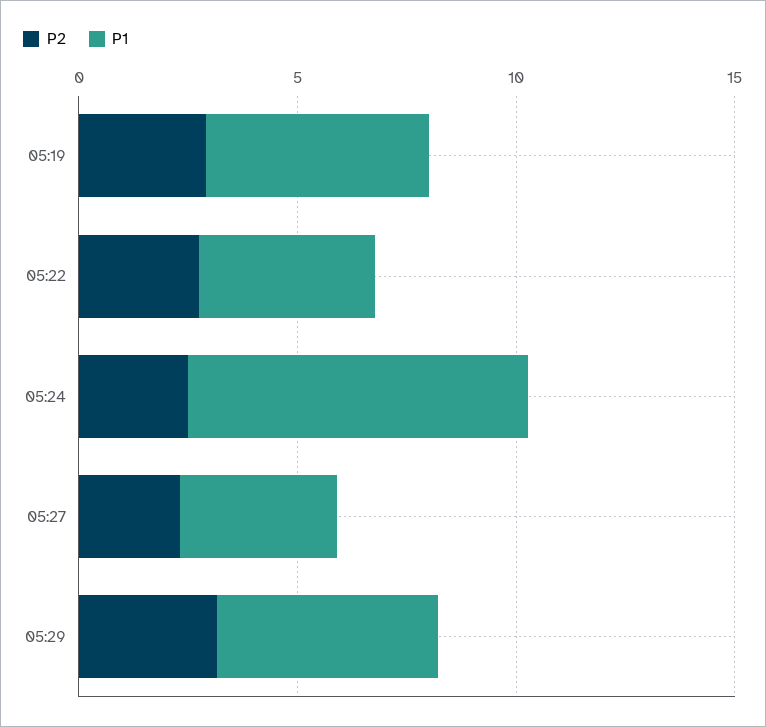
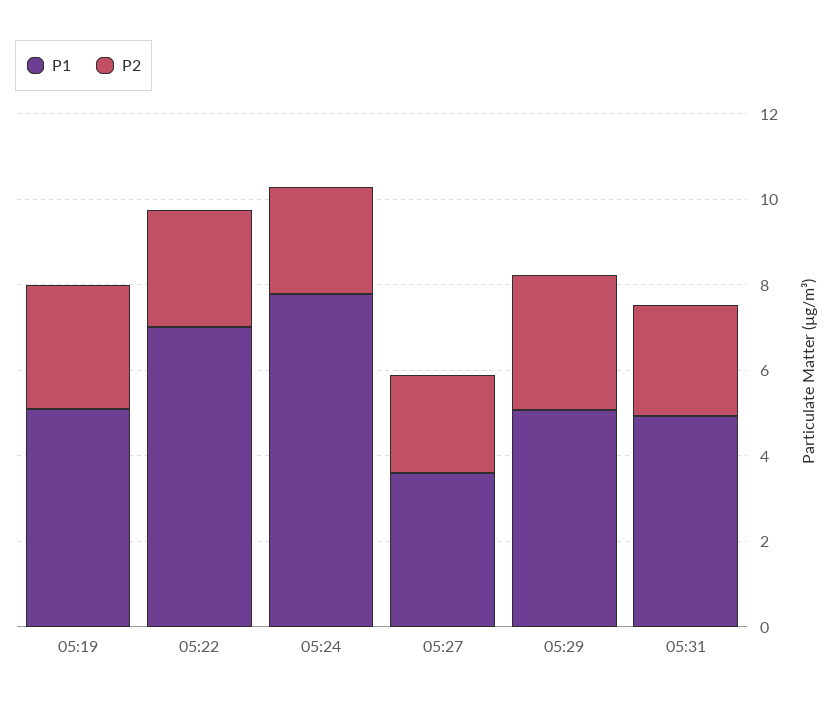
P1, 05:22: 4 -> 7
P1, 05:31: none -> 5
P2, 05:31: none -> 2.5

